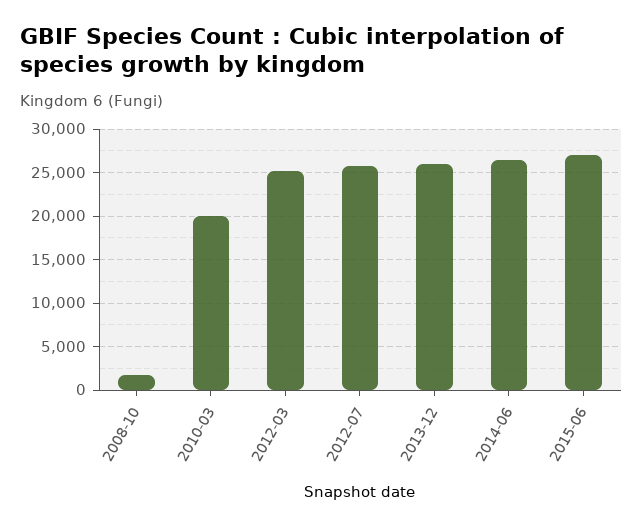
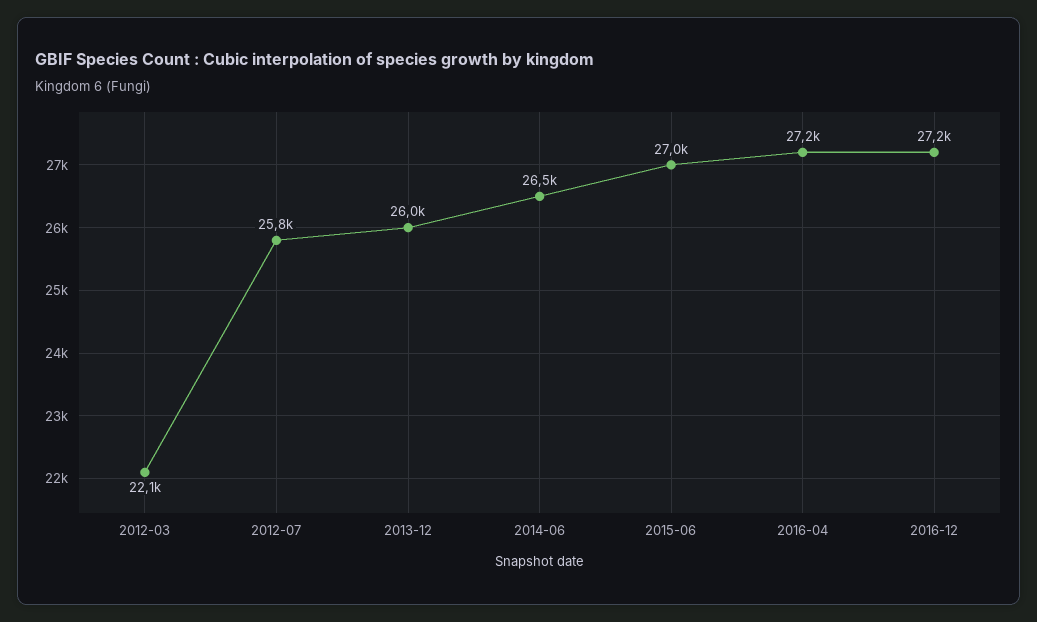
2008-10: 2000 -> none
2010-03: 20000 -> none
2012-03: 25000 -> 22100
2016-04: none -> 27200
2016-12: none -> 27200

